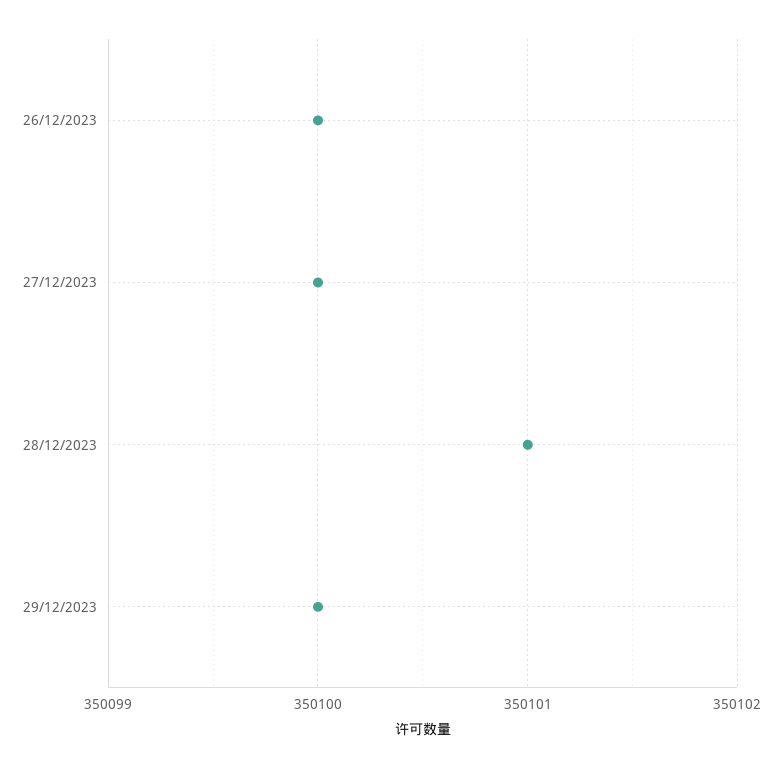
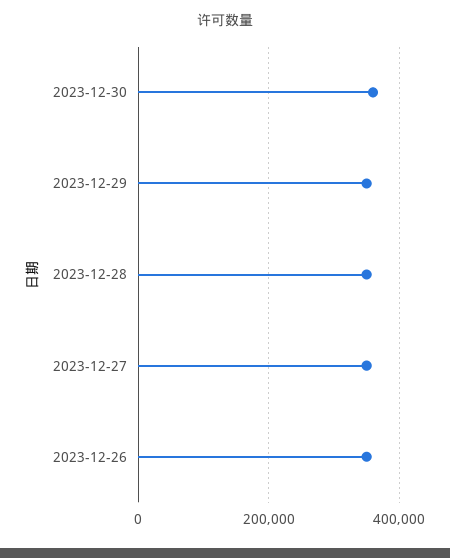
2023-12-30: none -> 360000

